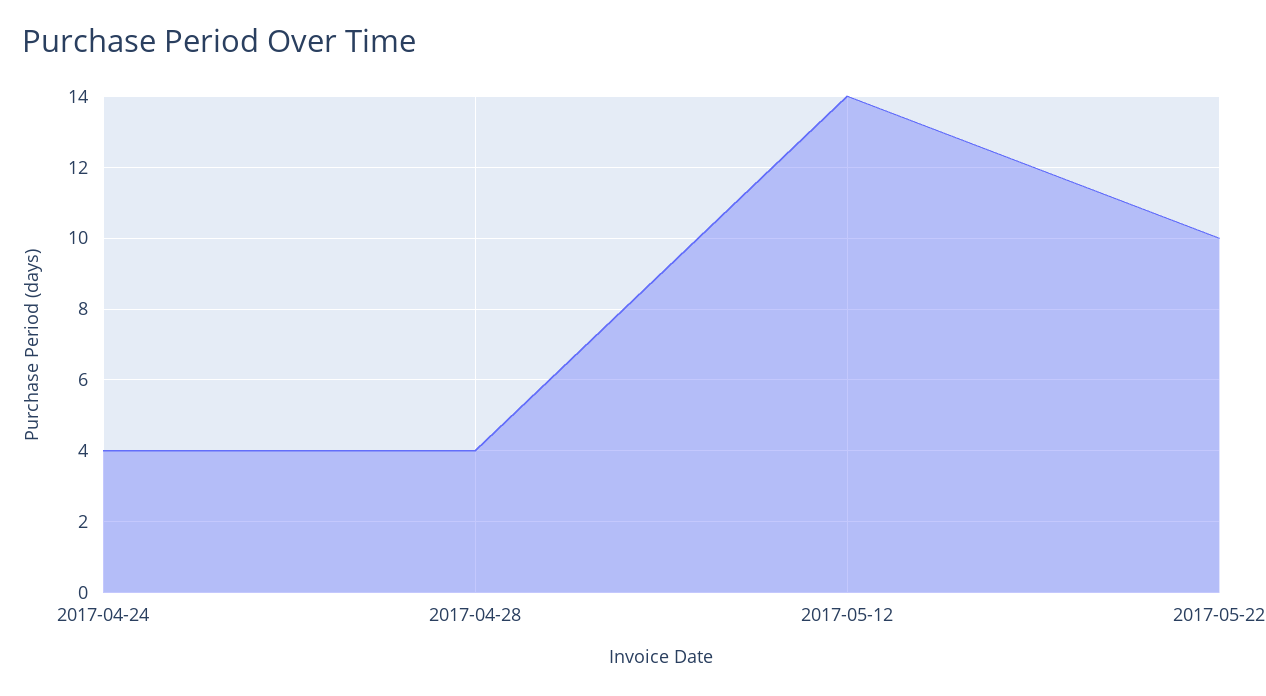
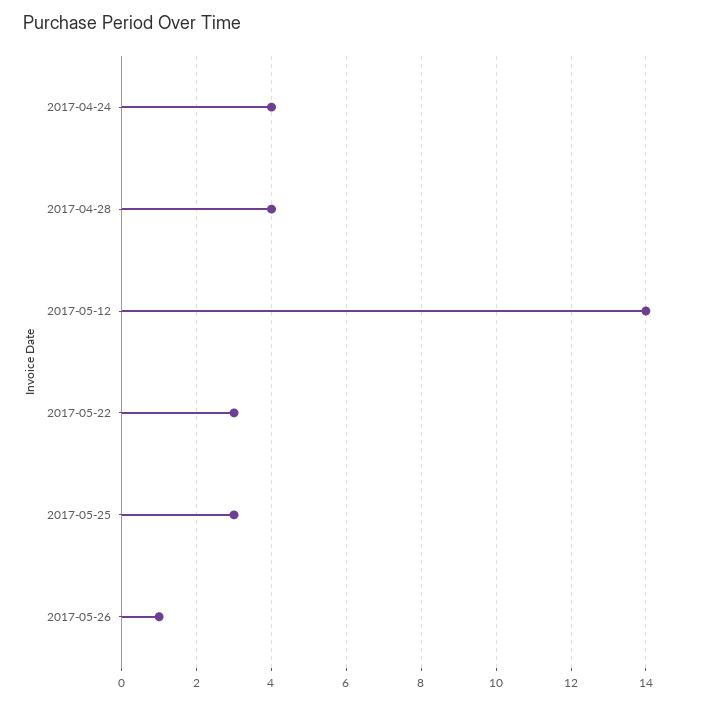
2017-05-22: 10 -> 3
2017-05-25: none -> 3
2017-05-26: none -> 1

